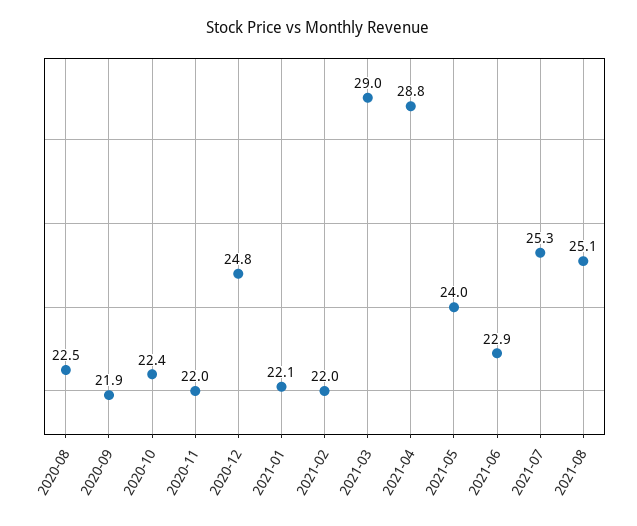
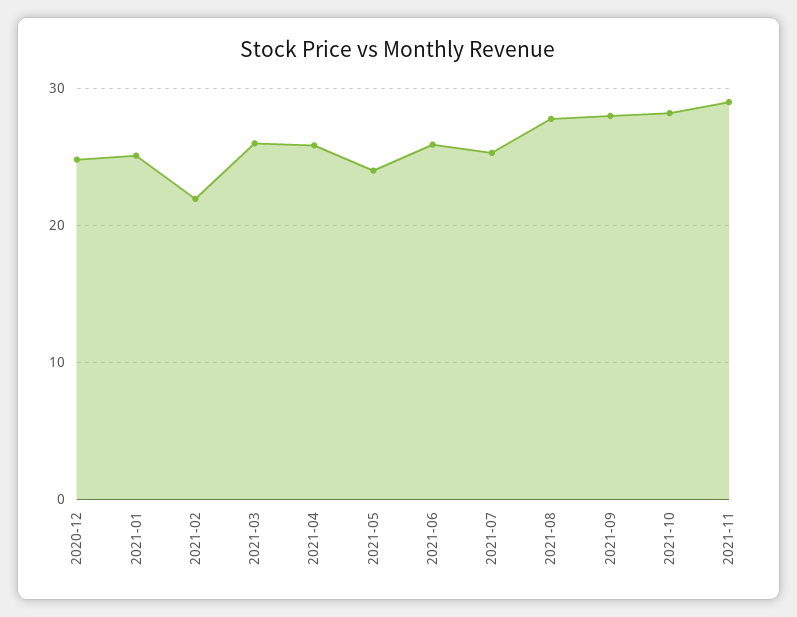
2020-08: 22.5 -> none
2020-09: 21.9 -> none
2020-10: 22.4 -> none
2020-11: 22 -> none
2021-01: 22.1 -> 25
2021-03: 29 -> 26
2021-04: 28.8 -> 26
2021-06: 22.9 -> 26
2021-08: 25.1 -> 28
2021-09: none -> 28
2021-10: none -> 28
2021-11: none -> 29

